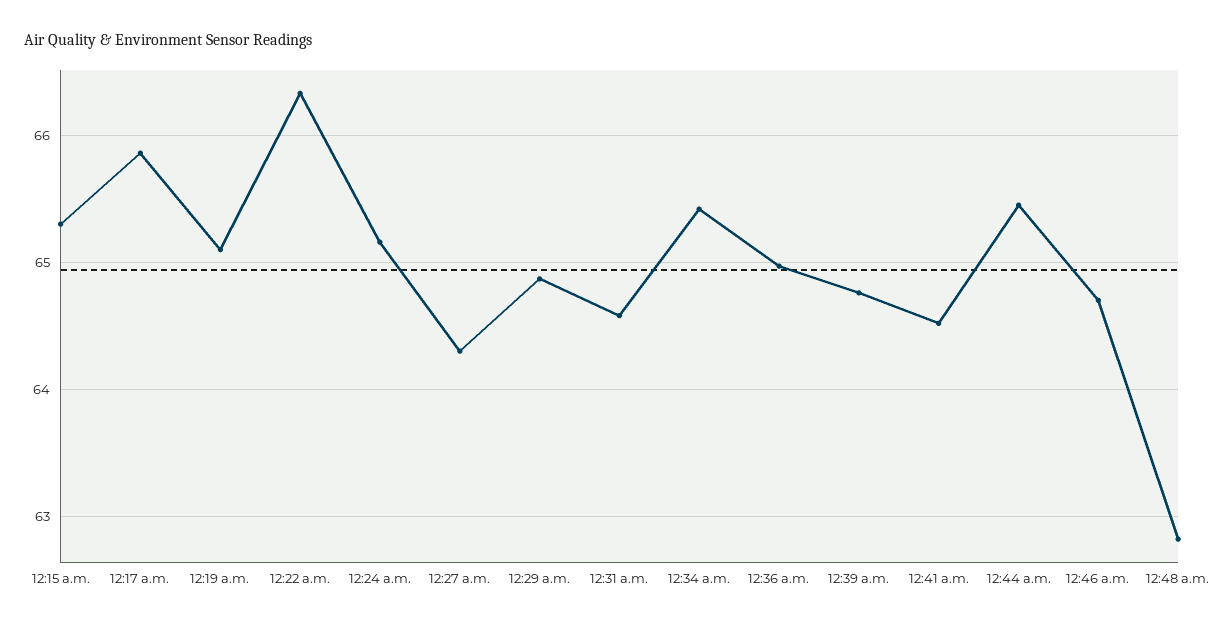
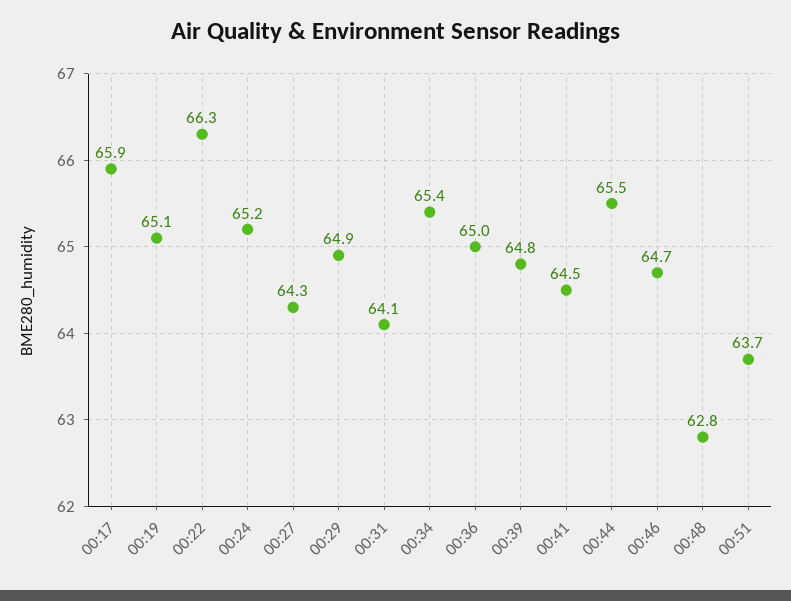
12:15 a.m.: 65.3 -> none
12:31 a.m.: 64.6 -> 64.1
00:51: none -> 63.7

